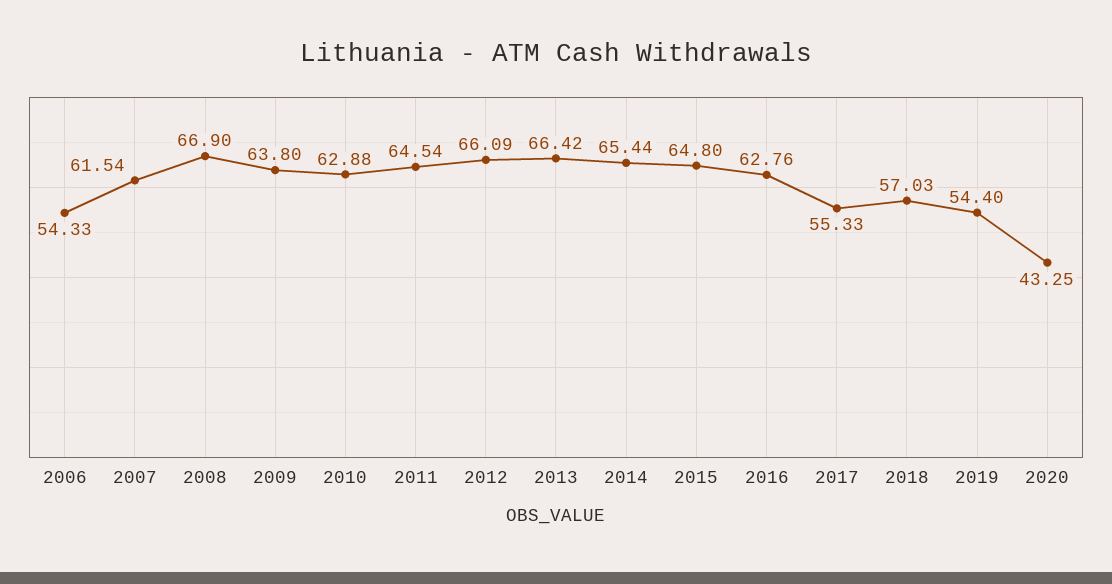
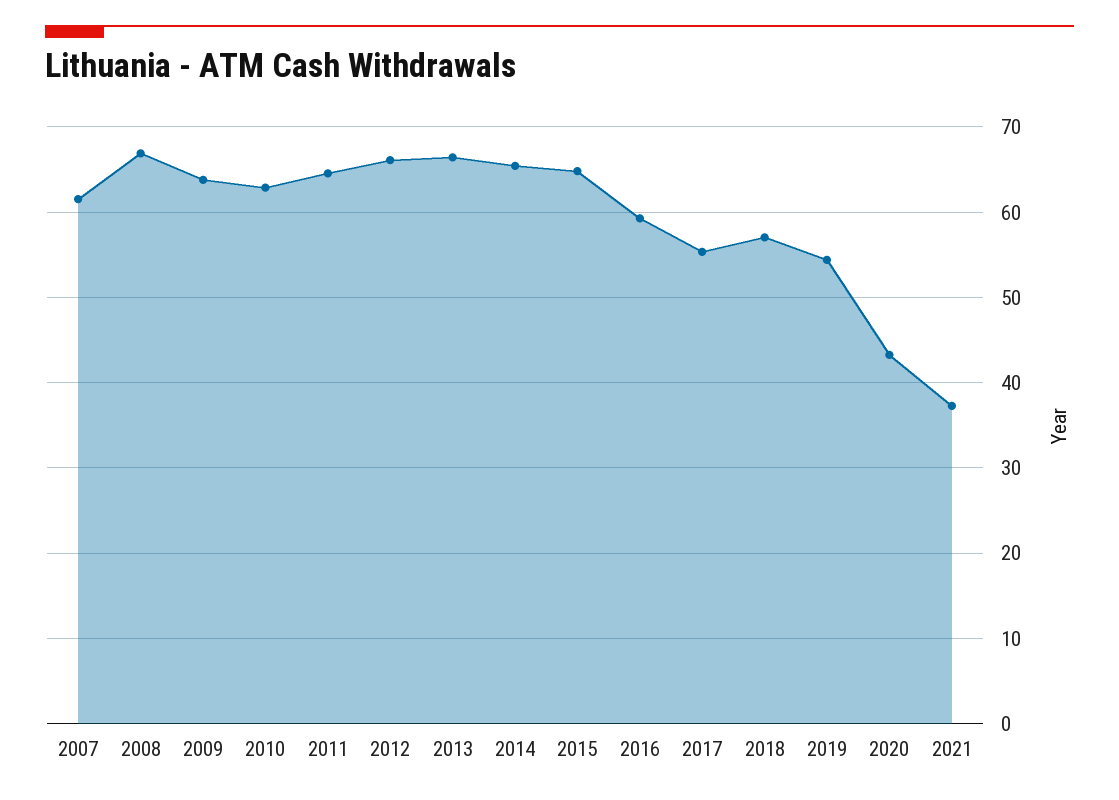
2006: 54.33 -> none
2016: 62.76 -> 59
2021: none -> 37

